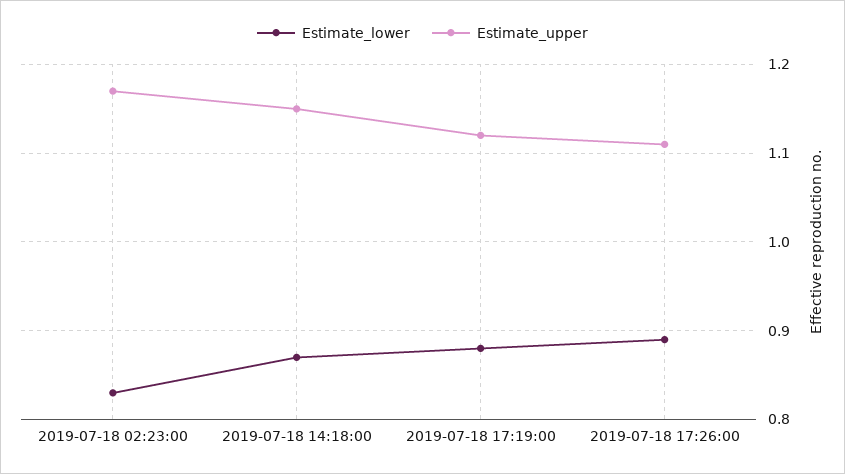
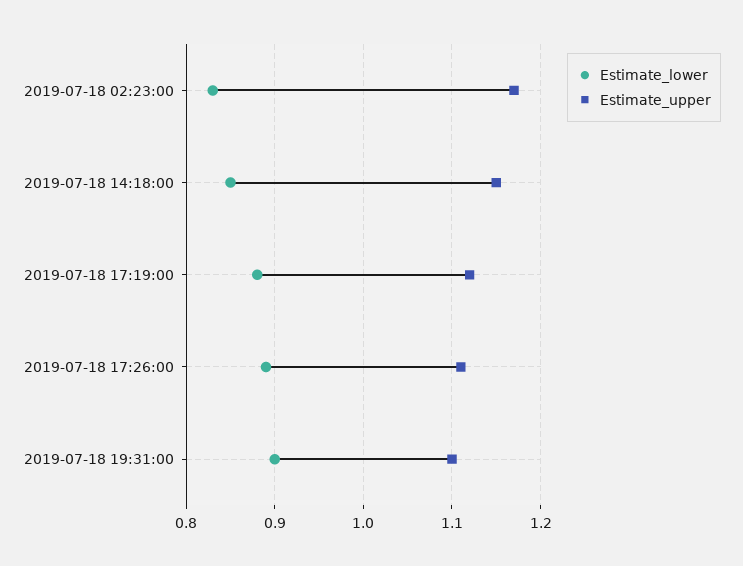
Estimate_lower, 2019-07-18 14:18:00: 0.87 -> 0.85
Estimate_lower, 2019-07-18 19:31:00: none -> 0.9
Estimate_upper, 2019-07-18 19:31:00: none -> 1.1

